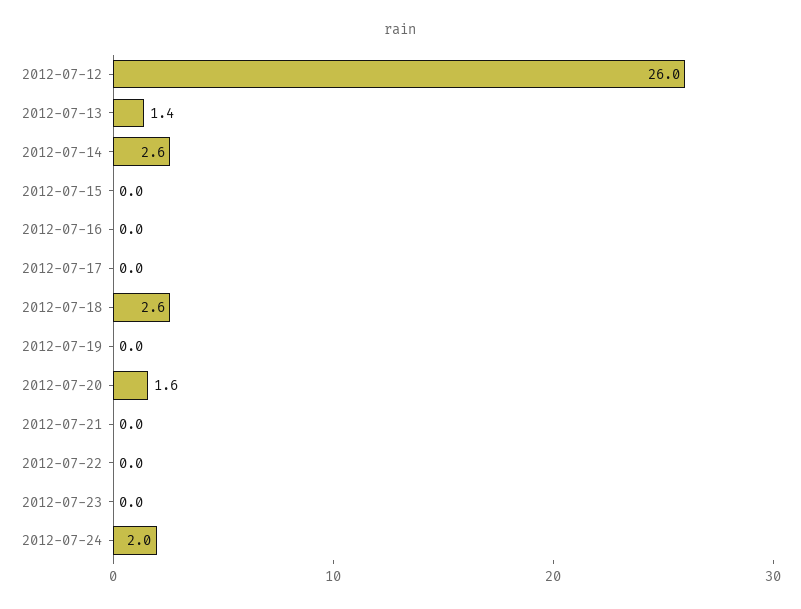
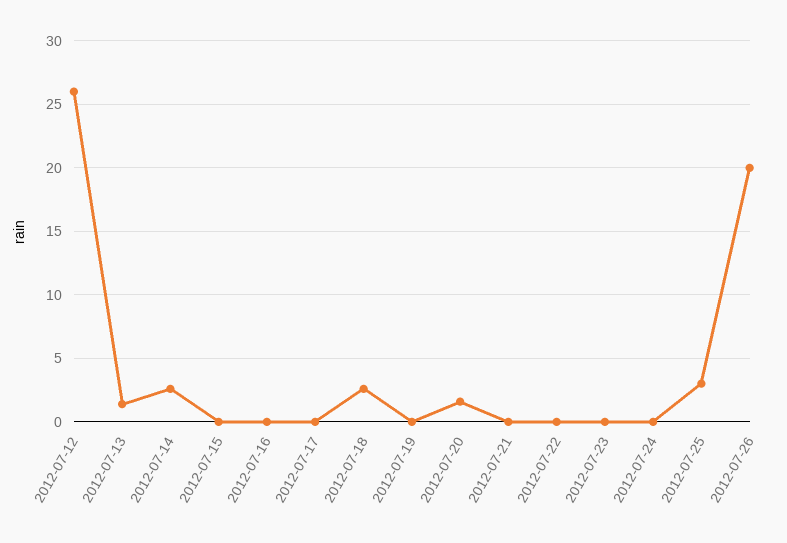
2012-07-24: 2 -> 0
2012-07-25: none -> 3
2012-07-26: none -> 20

